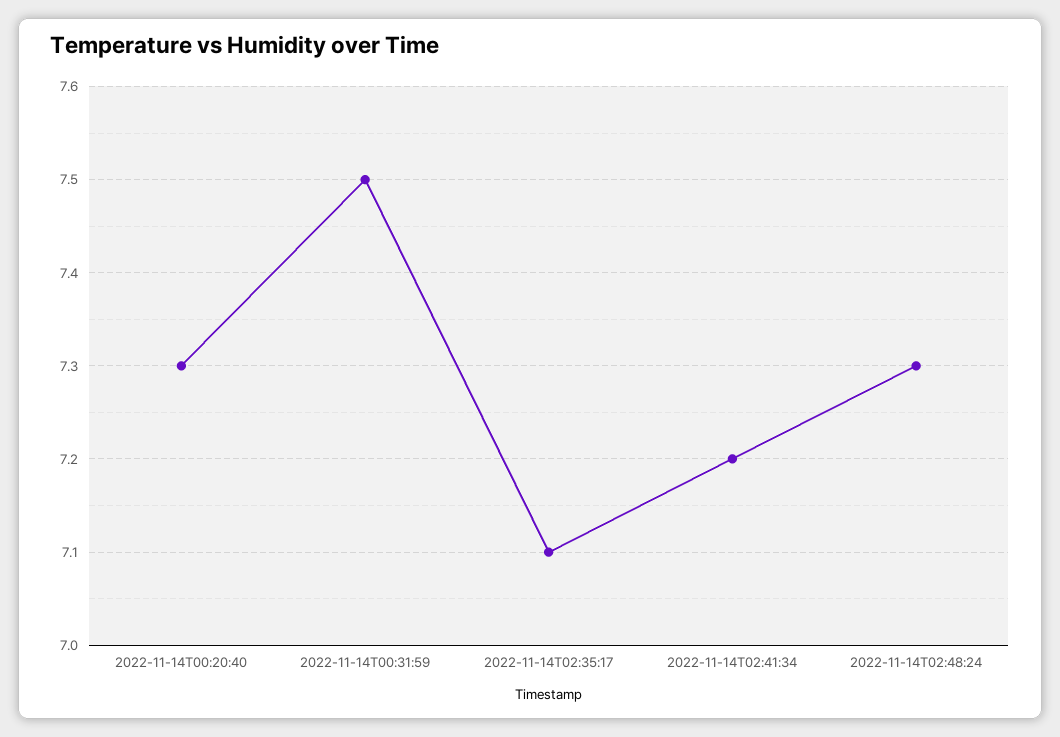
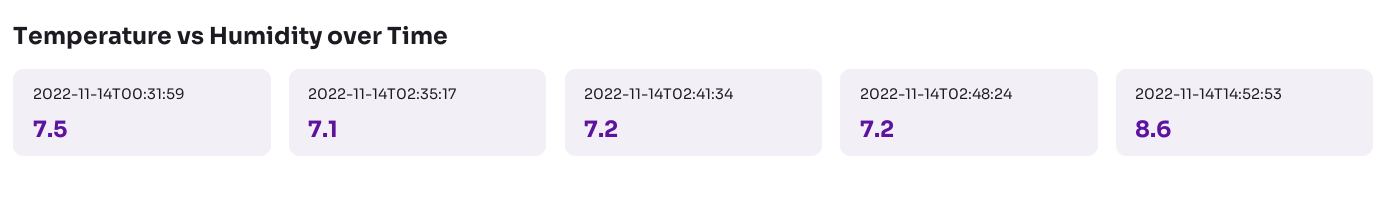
2022-11-14T00:20:40: 7.3 -> none
2022-11-14T02:48:24: 7.3 -> 7.2
2022-11-14T14:52:53: none -> 8.6

